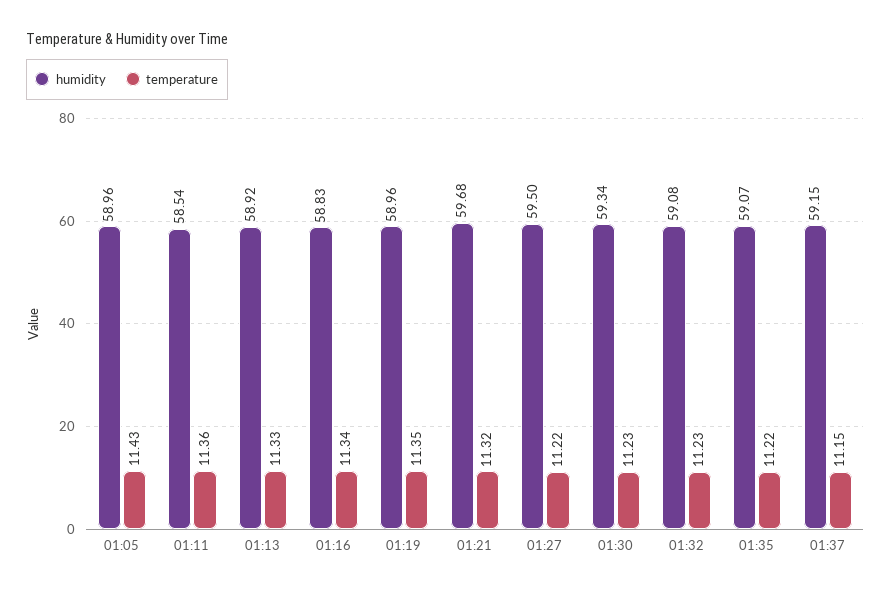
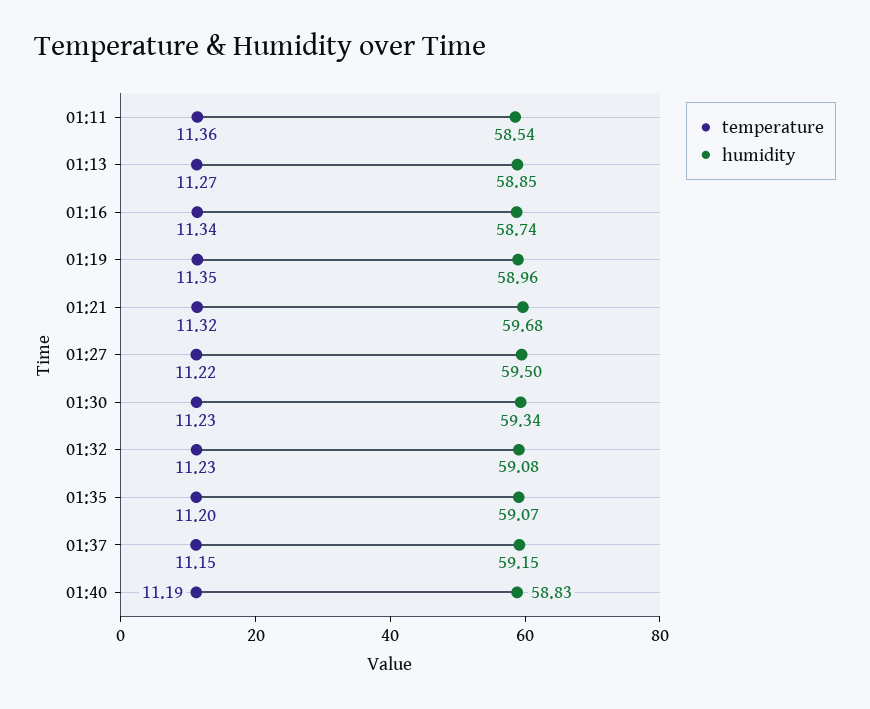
humidity, 01:05: 58.96 -> none
temperature, 01:05: 11.43 -> none
humidity, 01:13: 58.92 -> 58.85
temperature, 01:13: 11.33 -> 11.27
humidity, 01:16: 58.83 -> 58.74
temperature, 01:35: 11.22 -> 11.2
temperature, 01:40: none -> 11.19
humidity, 01:40: none -> 58.83

